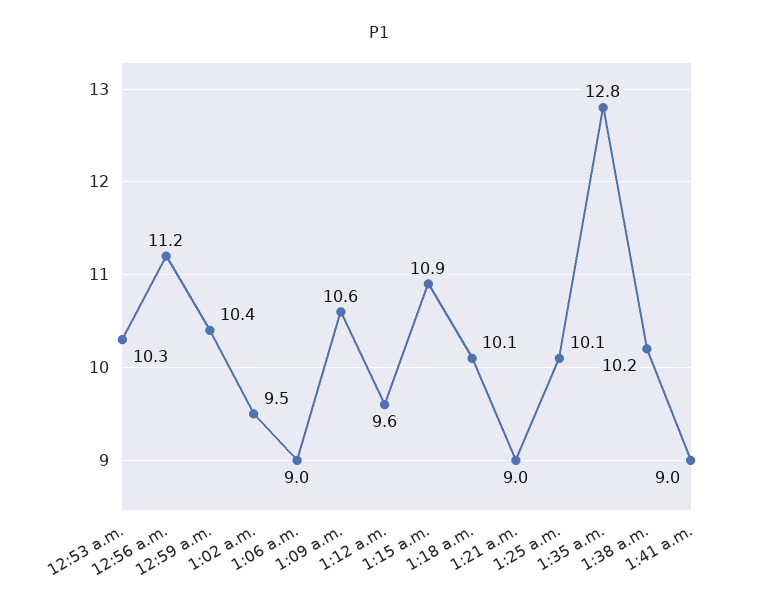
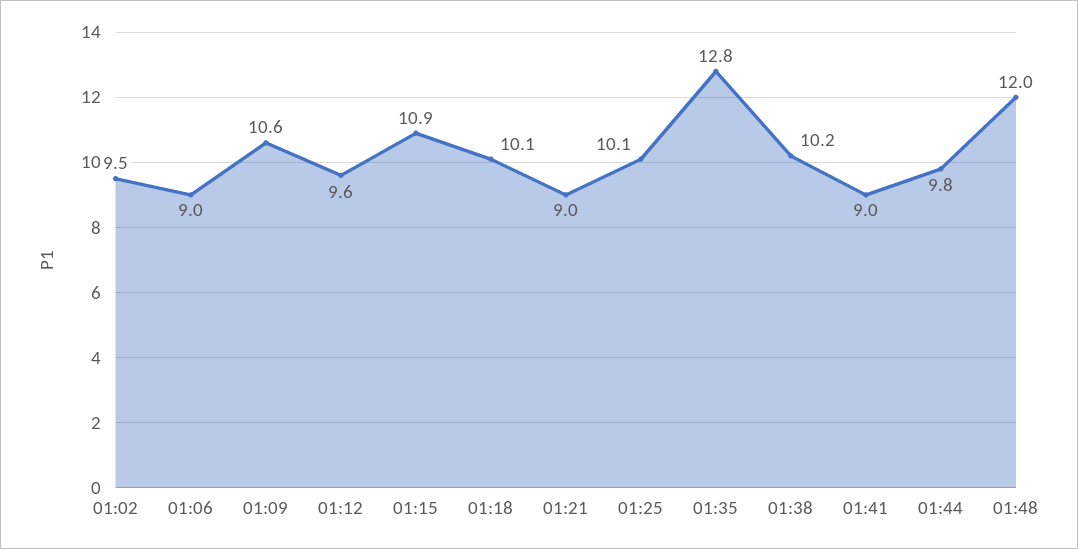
12:53 a.m.: 10.3 -> none
12:56 a.m.: 11.2 -> none
12:59 a.m.: 10.4 -> none
01:44: none -> 9.8
01:48: none -> 12

